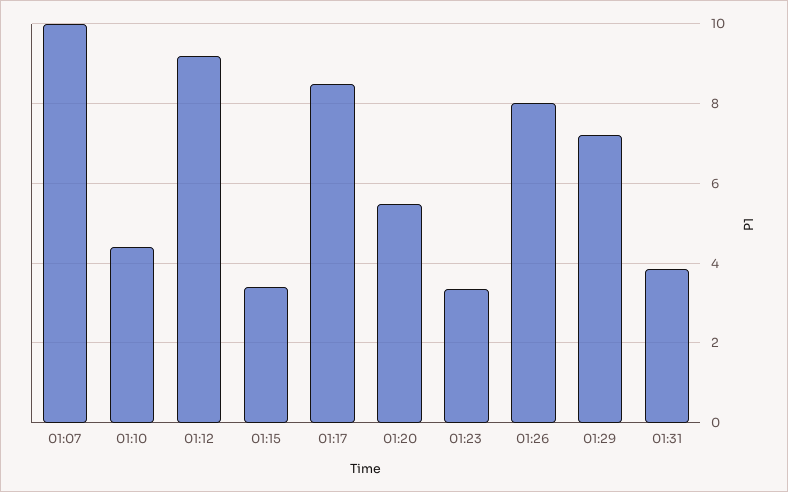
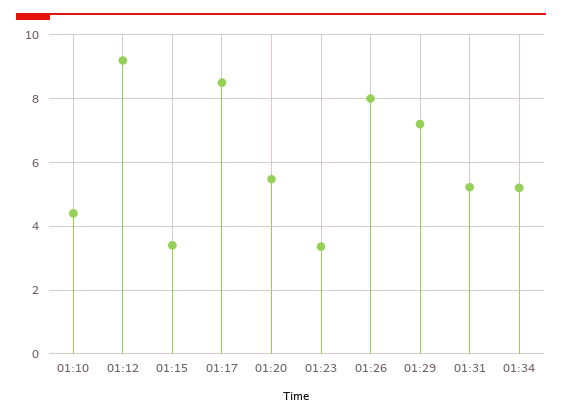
01:07: 10 -> none
01:31: 3.8 -> 5.2
01:34: none -> 5.2

